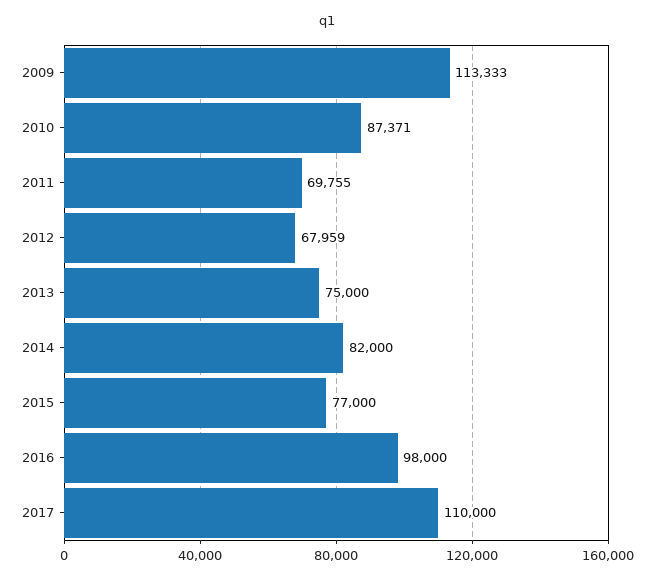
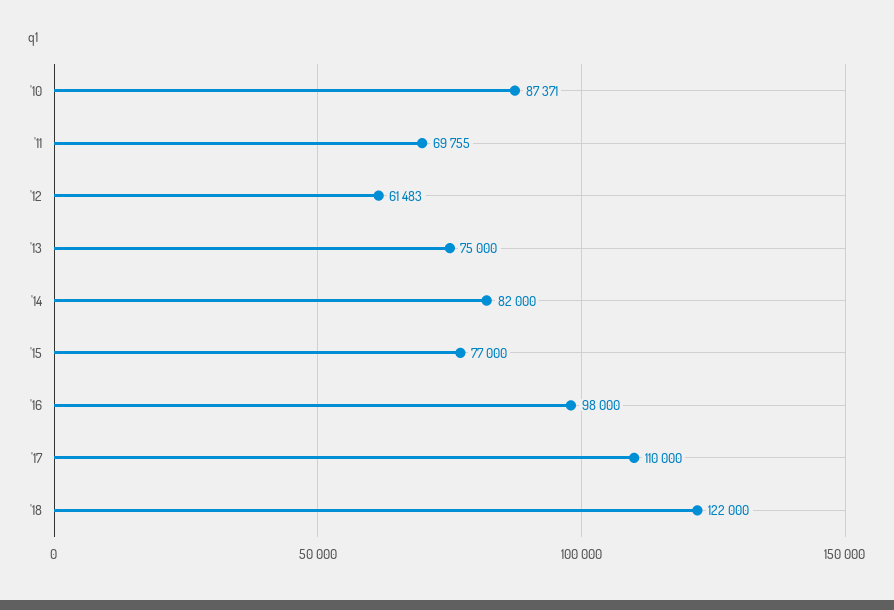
2009: 113333 -> none
2012: 67959 -> 61483
'18: none -> 122000

